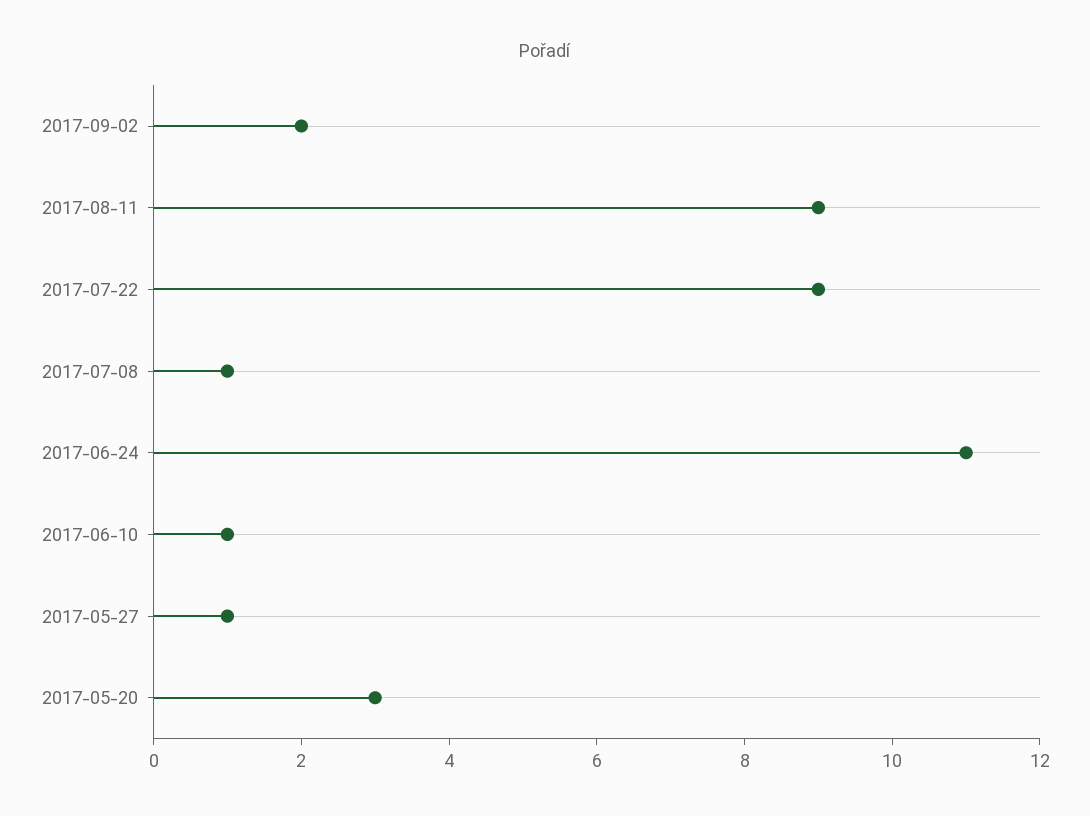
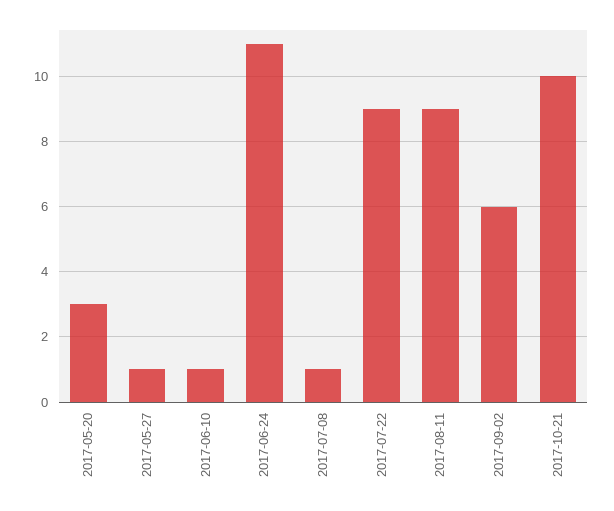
2017-09-02: 2 -> 6
2017-10-21: none -> 10

